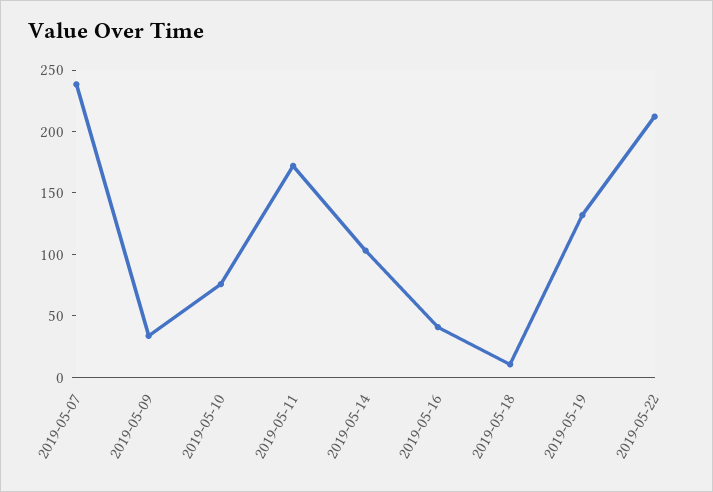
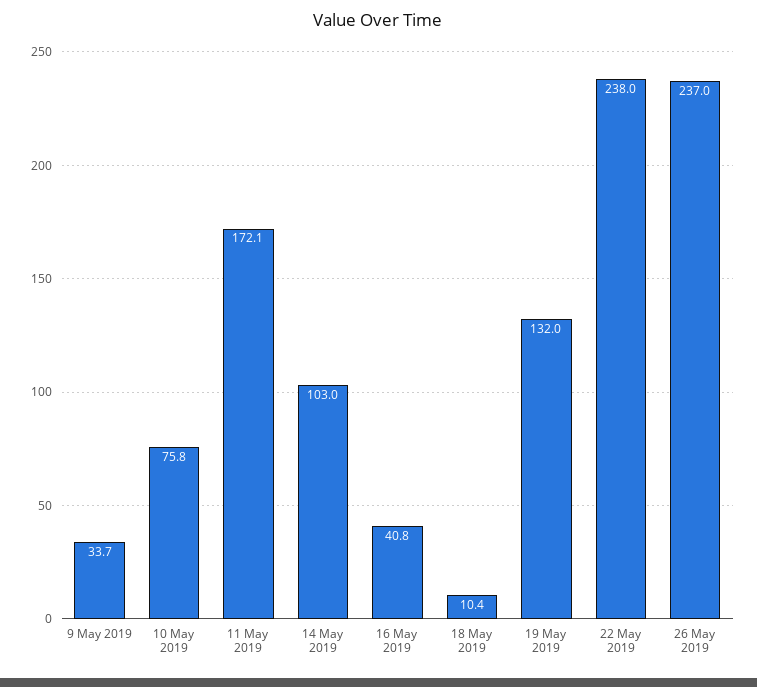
2019-05-07: 240 -> none
2019-05-22: 210 -> 238
26 May 2019: none -> 237

